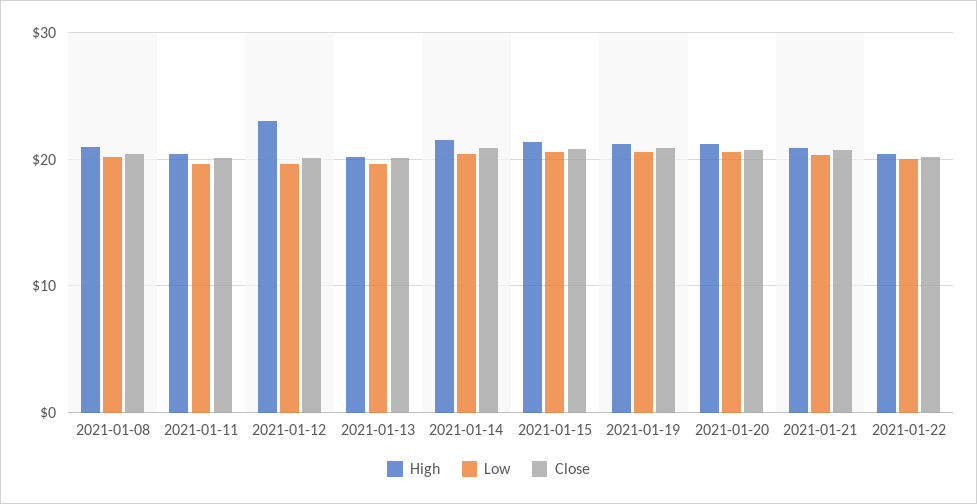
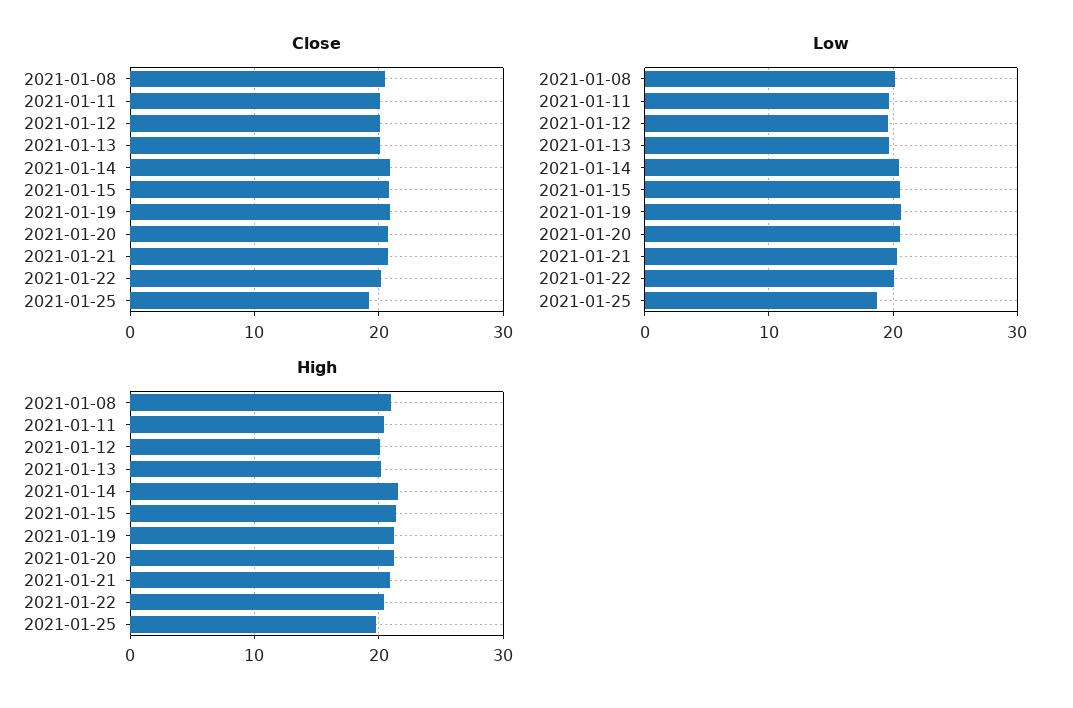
High, 2021-01-12: 23 -> 20
Close, 2021-01-25: none -> 19
Low, 2021-01-25: none -> 19
High, 2021-01-25: none -> 20

